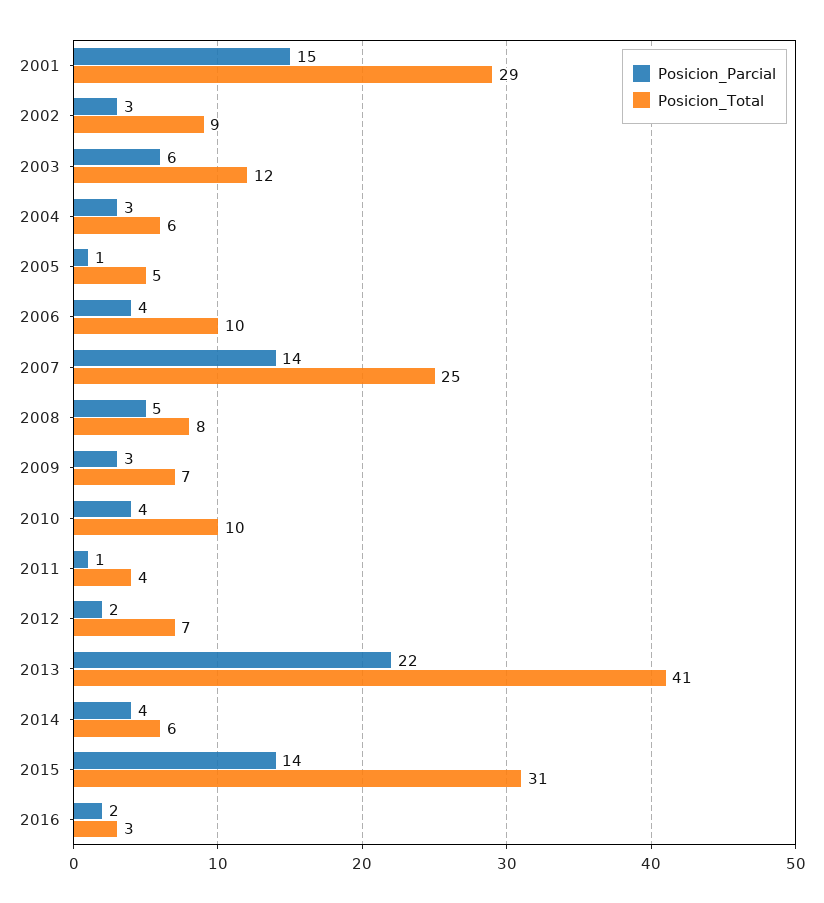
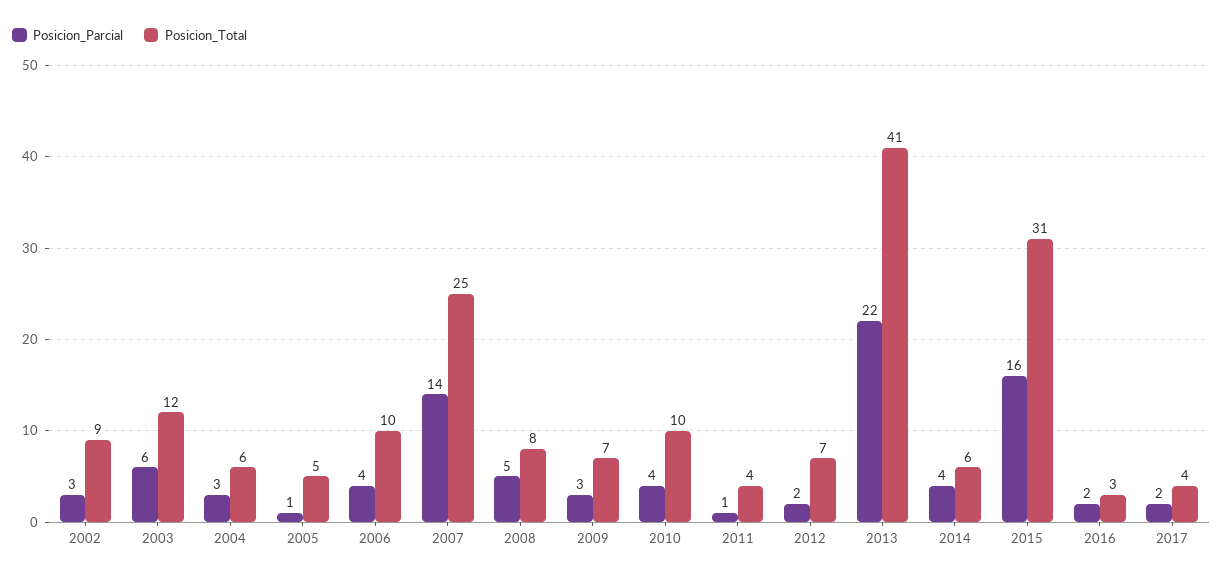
Posicion_Parcial, 2001: 15 -> none
Posicion_Total, 2001: 29 -> none
Posicion_Parcial, 2015: 14 -> 16
Posicion_Parcial, 2017: none -> 2
Posicion_Total, 2017: none -> 4

